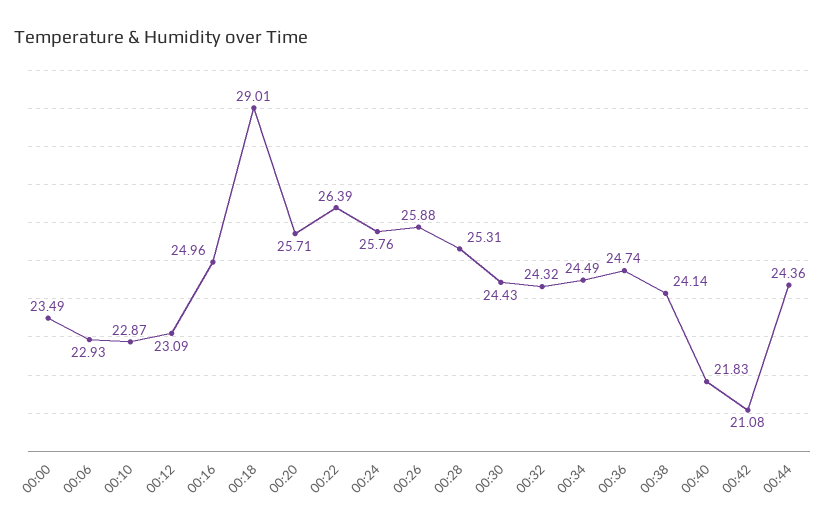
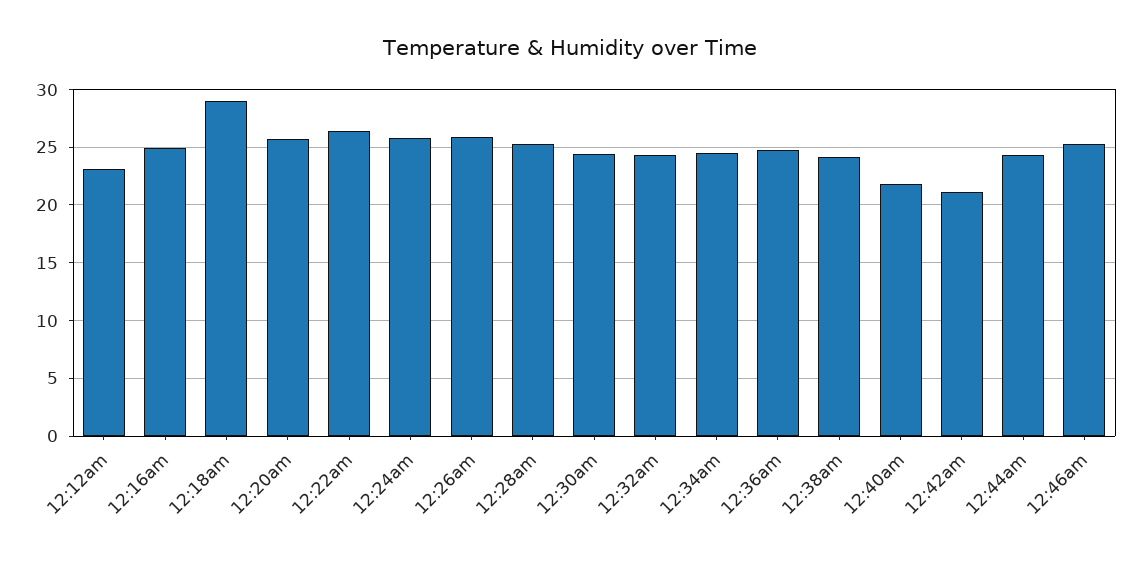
00:00: 23.49 -> none
00:06: 22.93 -> none
00:10: 22.87 -> none
12:46am: none -> 25

